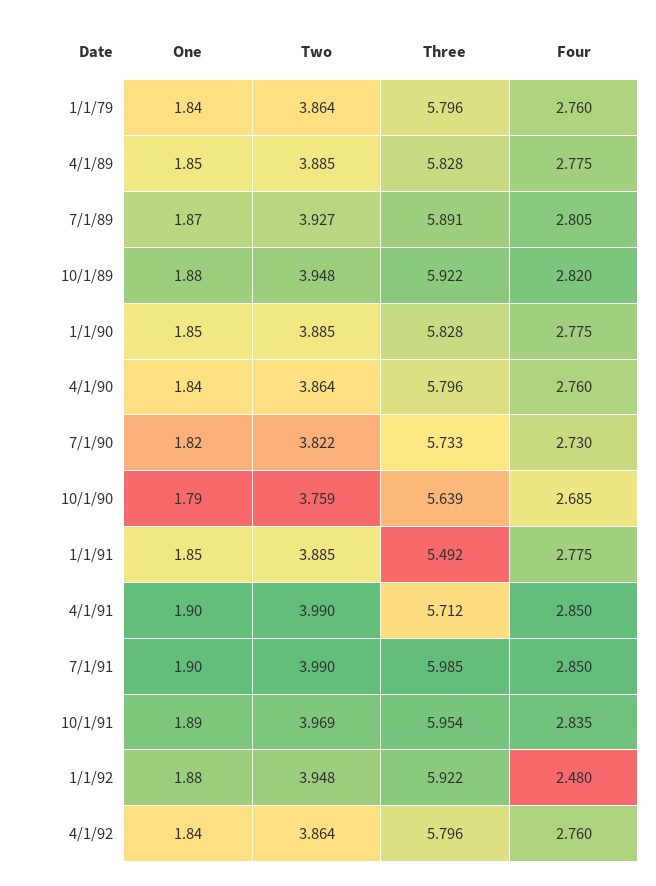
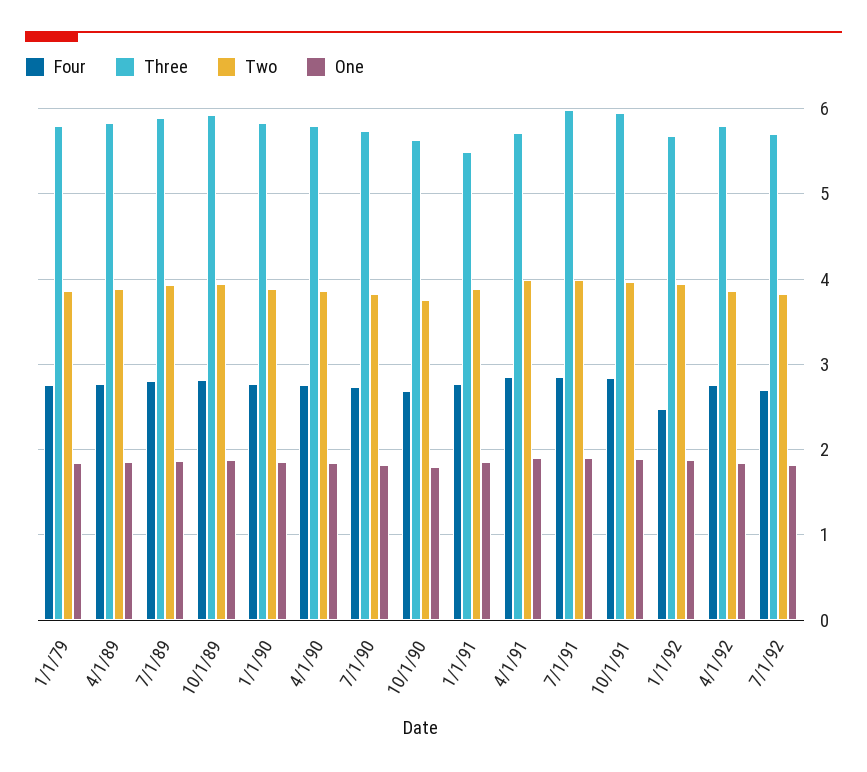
Three, 1/1/92: 5.922 -> 5.7
Four, 7/1/92: none -> 2.7
Three, 7/1/92: none -> 5.7
Two, 7/1/92: none -> 3.8
One, 7/1/92: none -> 1.8

